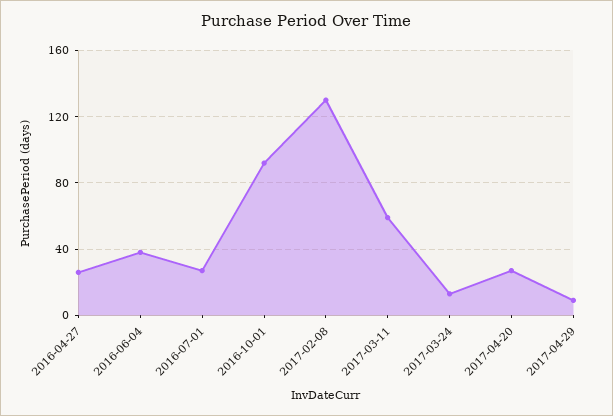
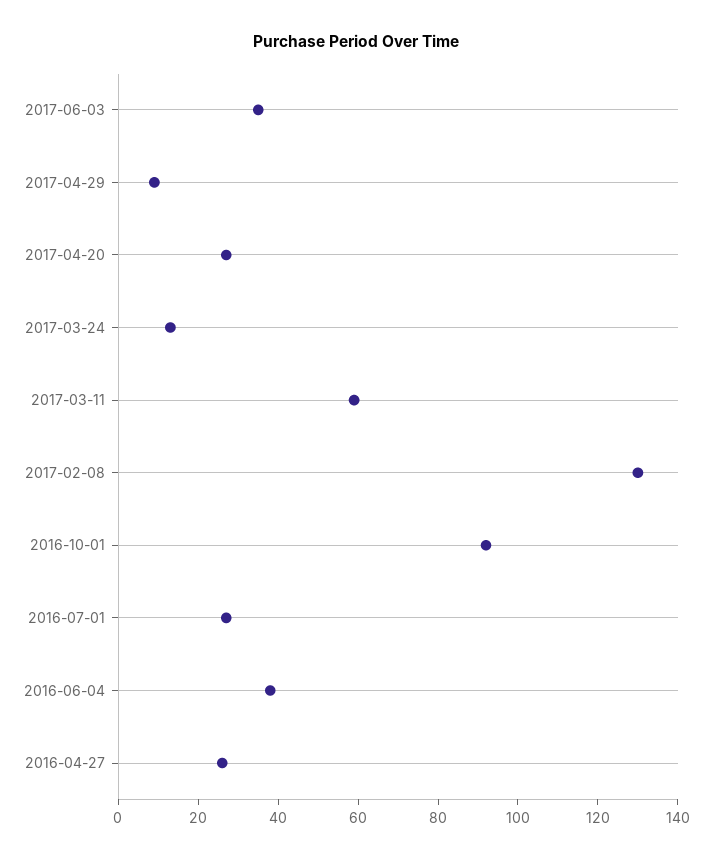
2017-06-03: none -> 35

